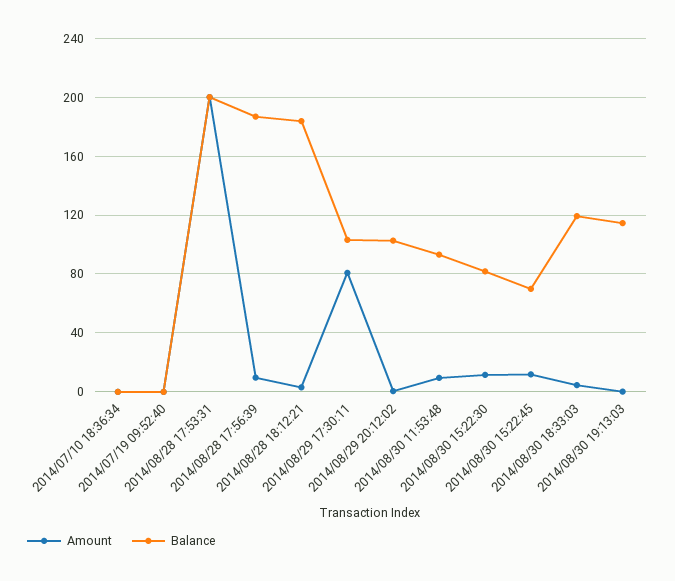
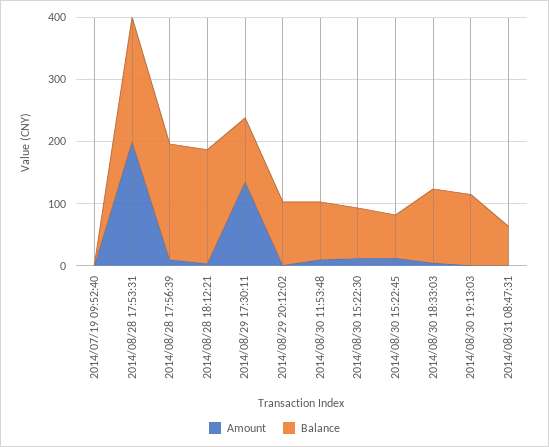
Amount, 2014/07/10 18:36:34: 0 -> none
Balance, 2014/07/10 18:36:34: 0 -> none
Amount, 2014/08/29 17:30:11: 80 -> 140
Amount, 2014/08/31 08:47:31: none -> 0
Balance, 2014/08/31 08:47:31: none -> 60

